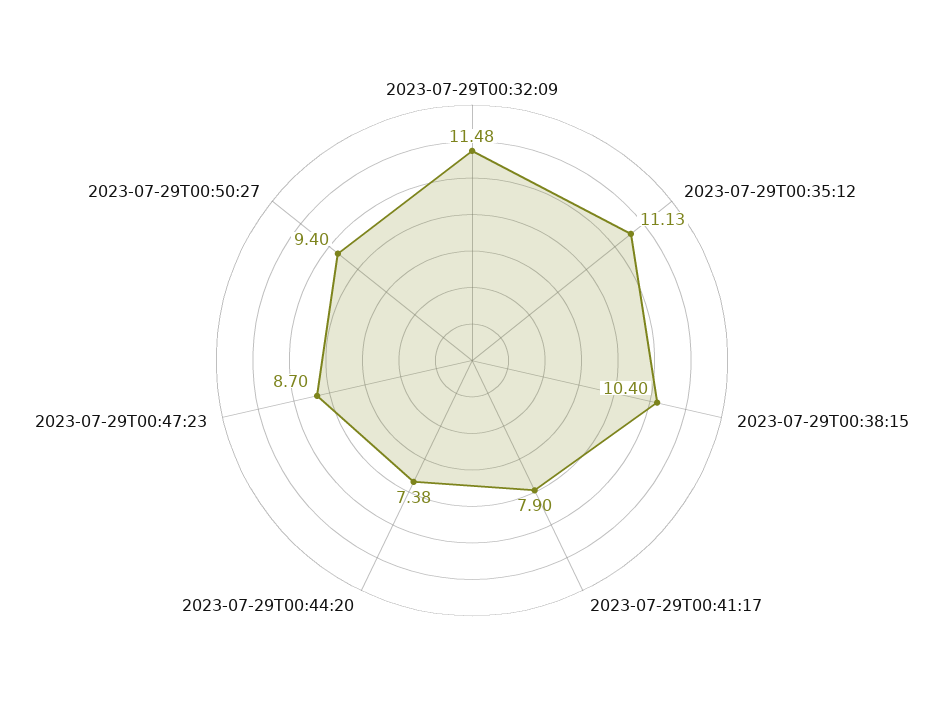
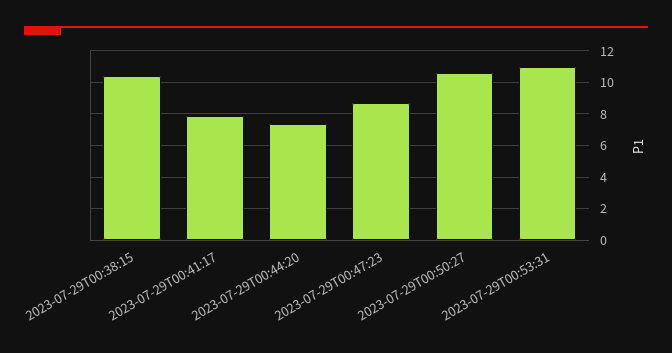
2023-07-29T00:32:09: 11.48 -> none
2023-07-29T00:35:12: 11.13 -> none
2023-07-29T00:50:27: 9.4 -> 10.5
2023-07-29T00:53:31: none -> 11

